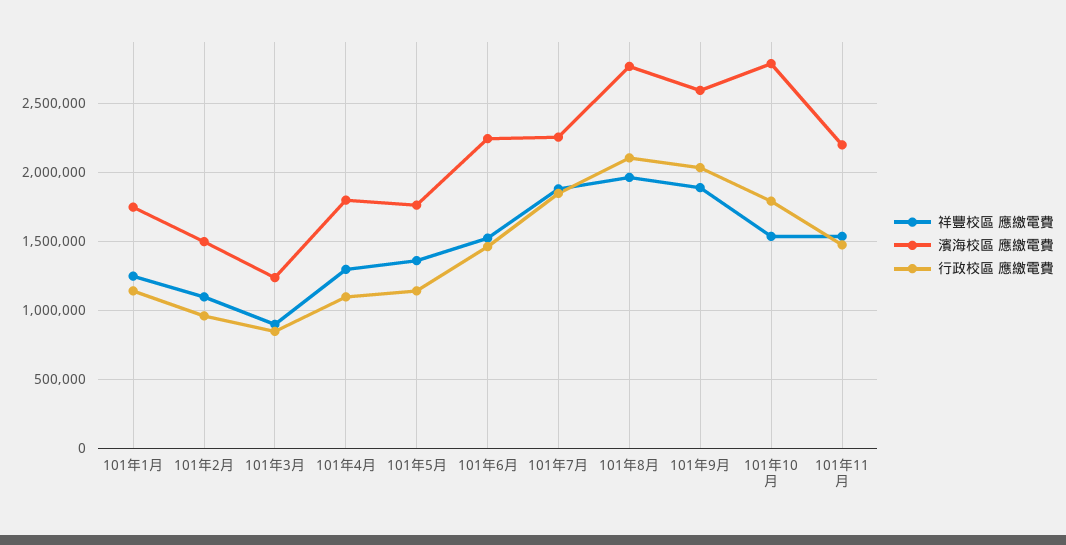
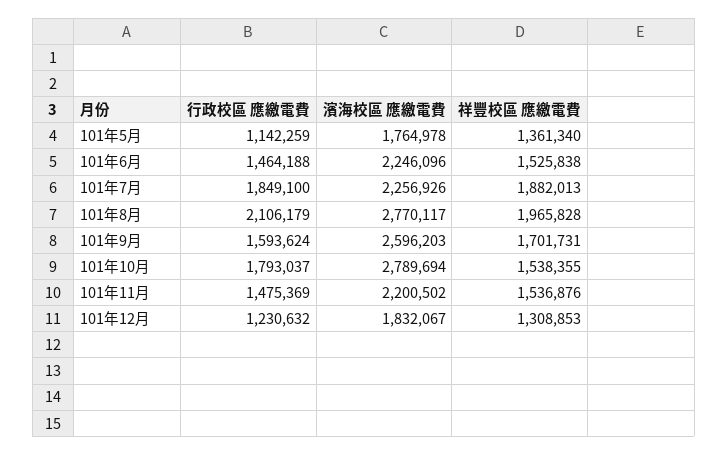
祥豐校區 應繳電費, 101年1月: 1250000 -> none
濱海校區 應繳電費, 101年1月: 1750000 -> none
行政校區 應繳電費, 101年1月: 1150000 -> none
祥豐校區 應繳電費, 101年2月: 1100000 -> none
濱海校區 應繳電費, 101年2月: 1500000 -> none
行政校區 應繳電費, 101年2月: 950000 -> none
祥豐校區 應繳電費, 101年3月: 900000 -> none
濱海校區 應繳電費, 101年3月: 1250000 -> none
行政校區 應繳電費, 101年3月: 850000 -> none
祥豐校區 應繳電費, 101年4月: 1300000 -> none
濱海校區 應繳電費, 101年4月: 1800000 -> none
行政校區 應繳電費, 101年4月: 1100000 -> none
祥豐校區 應繳電費, 101年9月: 1900000 -> 1701731
行政校區 應繳電費, 101年9月: 2050000 -> 1593624
行政校區 應繳電費, 101年12月: none -> 1230632
濱海校區 應繳電費, 101年12月: none -> 1832067
祥豐校區 應繳電費, 101年12月: none -> 1308853

